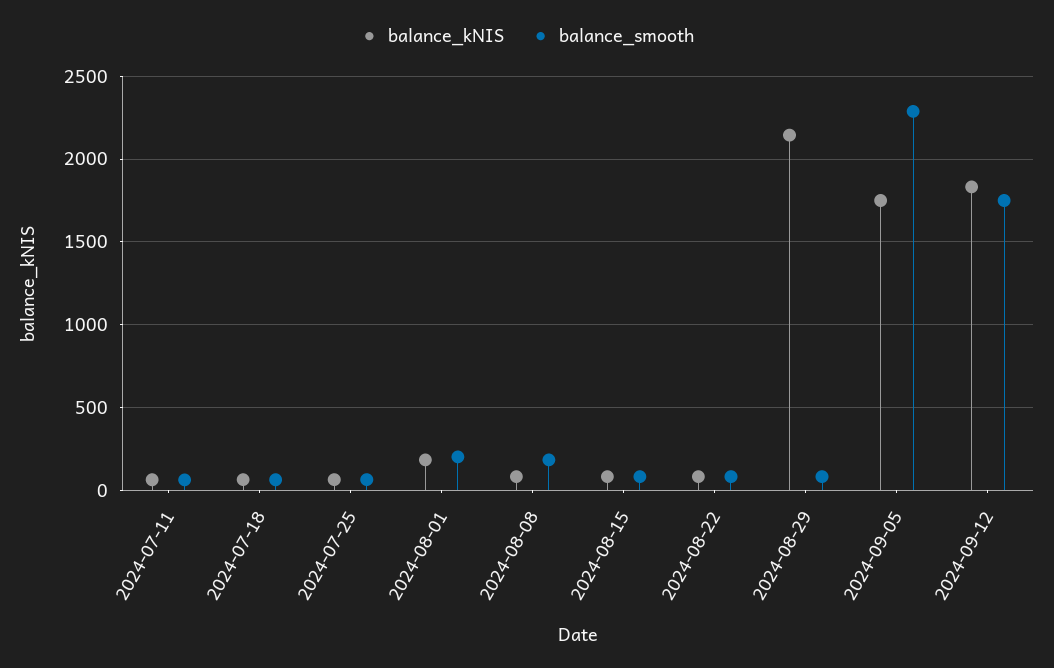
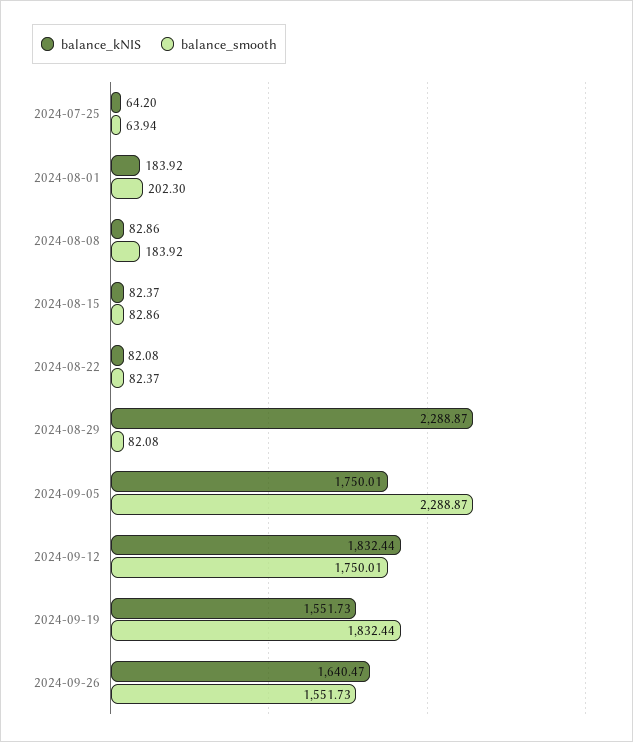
balance_kNIS, 2024-07-11: 50 -> none
balance_smooth, 2024-07-11: 50 -> none
balance_kNIS, 2024-07-18: 50 -> none
balance_smooth, 2024-07-18: 50 -> none
balance_kNIS, 2024-08-29: 2150 -> 2288.87
balance_kNIS, 2024-09-19: none -> 1551.73
balance_smooth, 2024-09-19: none -> 1832.44
balance_kNIS, 2024-09-26: none -> 1640.47
balance_smooth, 2024-09-26: none -> 1551.73

